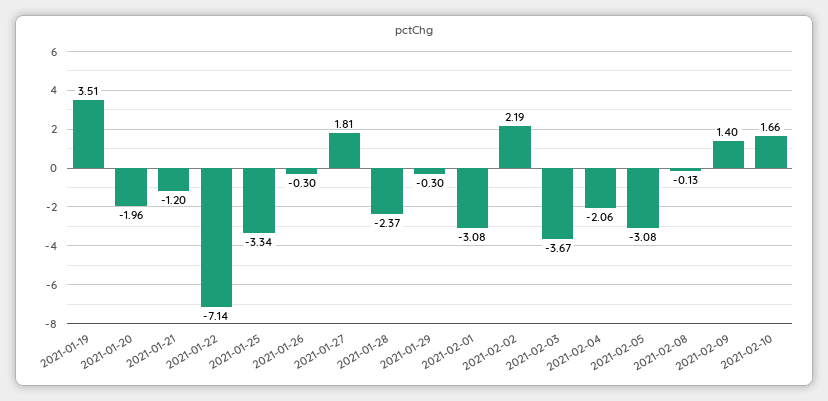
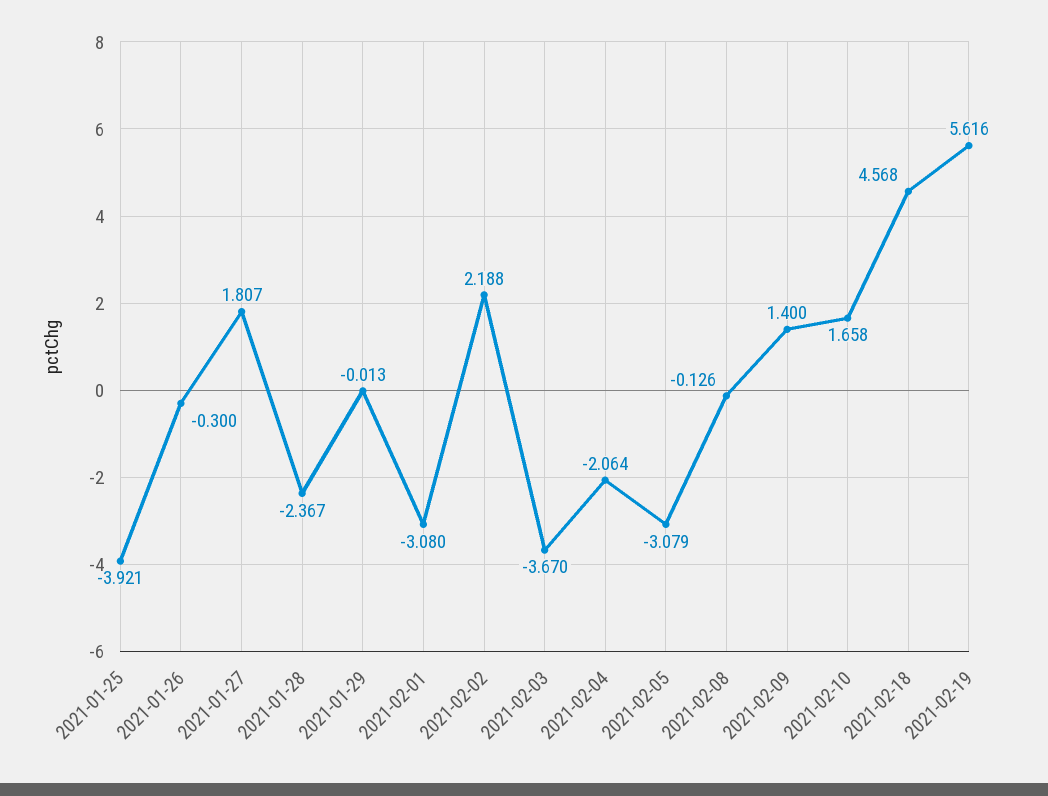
2021-01-19: 3.51 -> none
2021-01-20: -1.96 -> none
2021-01-21: -1.2 -> none
2021-01-22: -7.14 -> none
2021-01-25: -3.34 -> -3.921
2021-01-29: -0.3 -> -0.013
2021-02-18: none -> 4.568
2021-02-19: none -> 5.616

